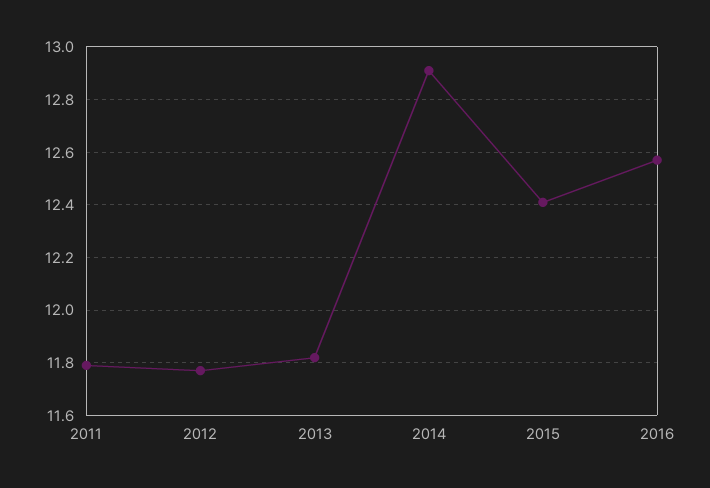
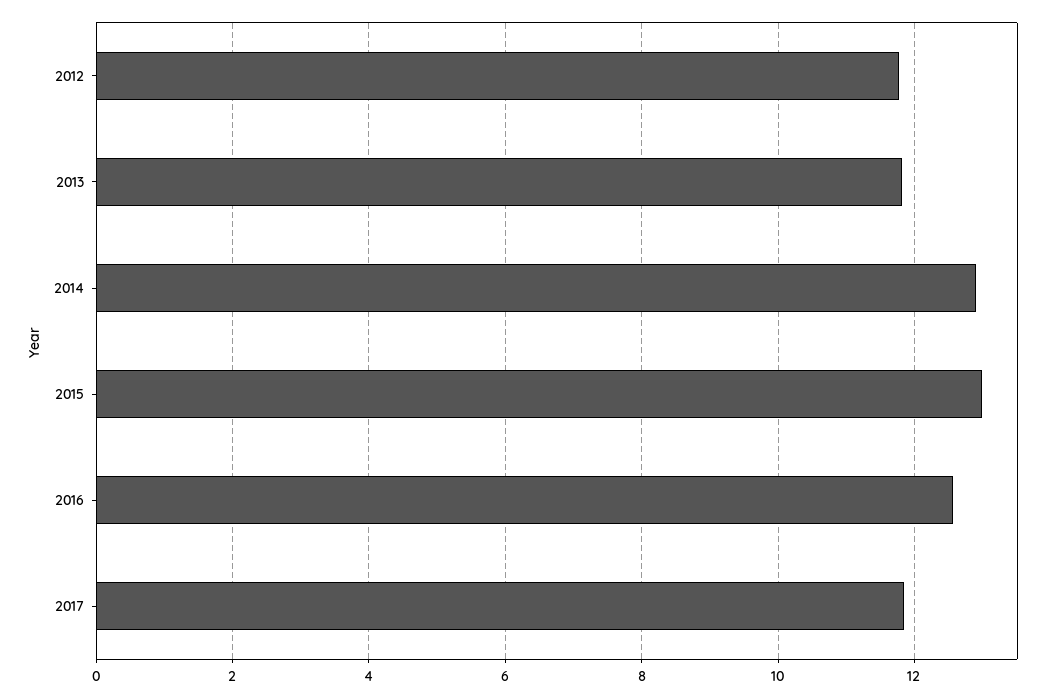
2011: 11.8 -> none
2015: 12.4 -> 13
2017: none -> 11.8

